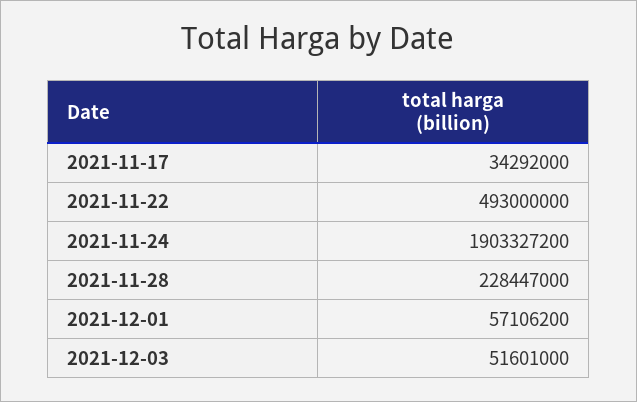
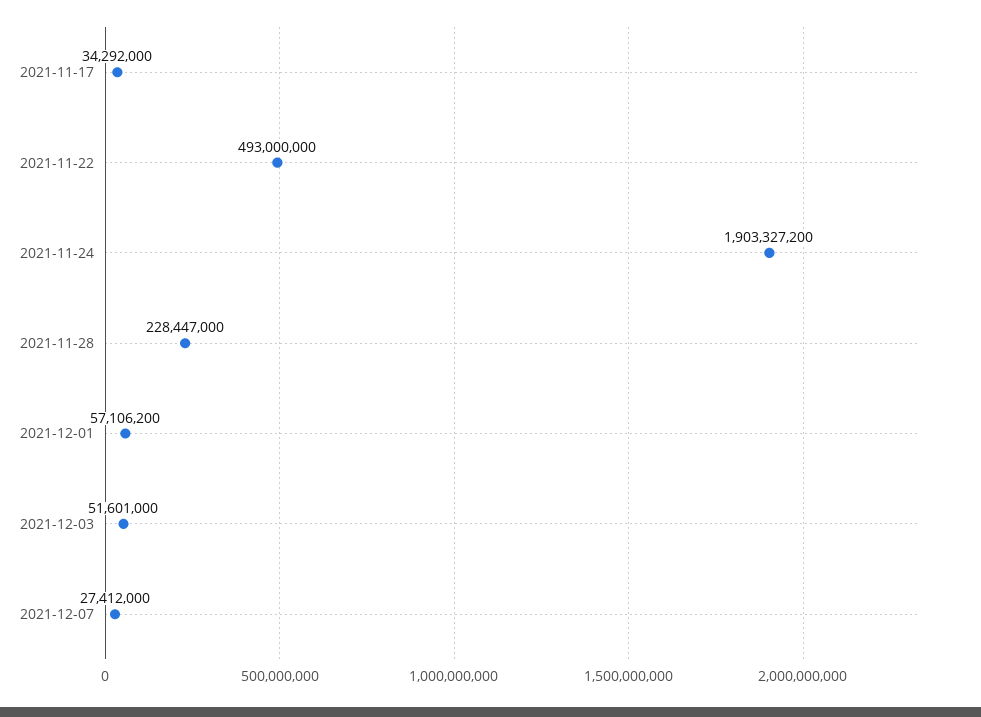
2021-12-07: none -> 27412000

